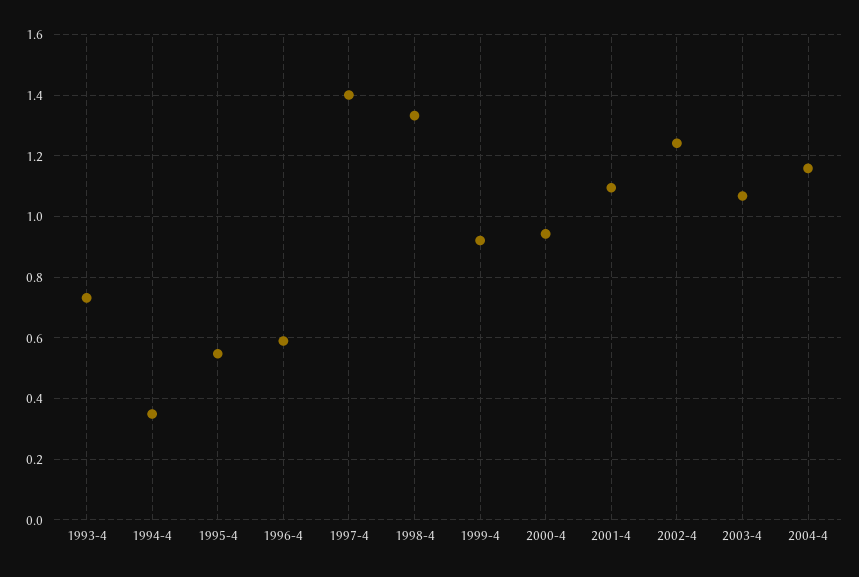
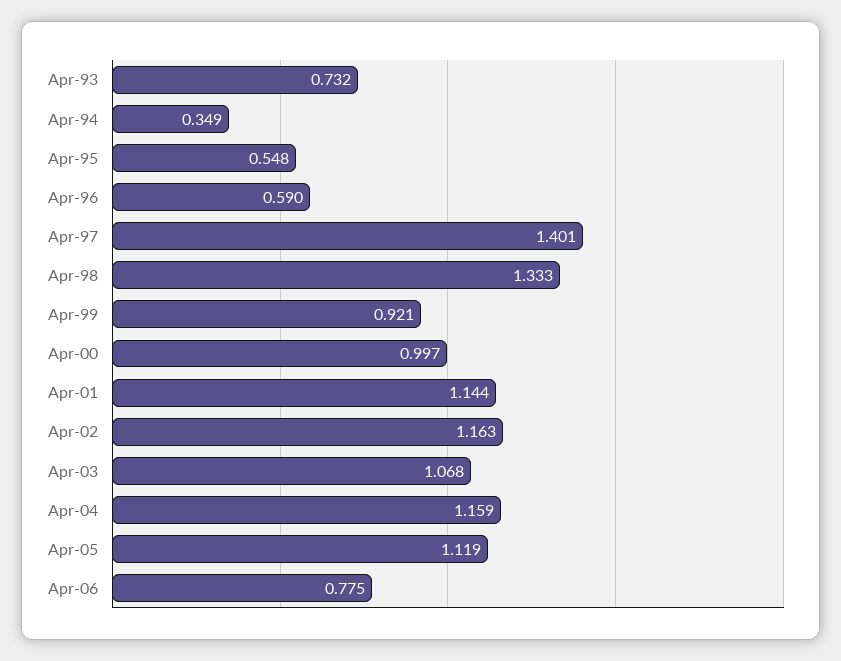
2000-4: 0.94 -> 0.997
2001-4: 1.1 -> 1.144
2002-4: 1.24 -> 1.163
Apr-05: none -> 1.119
Apr-06: none -> 0.775

